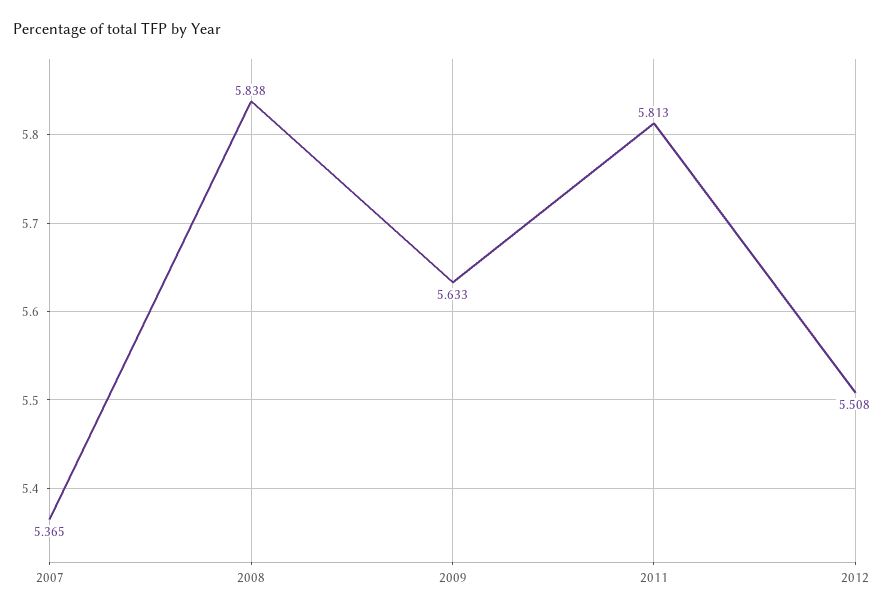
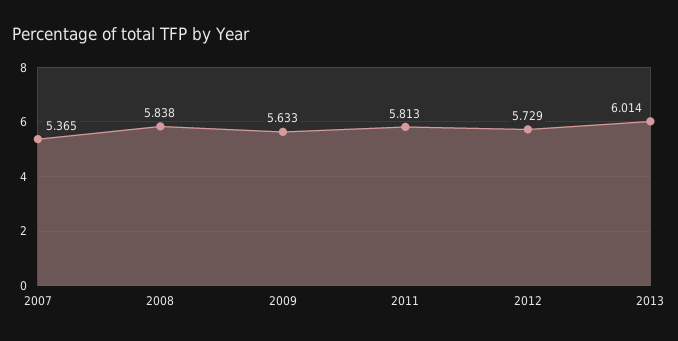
2012: 5.508 -> 5.729
2013: none -> 6.014

